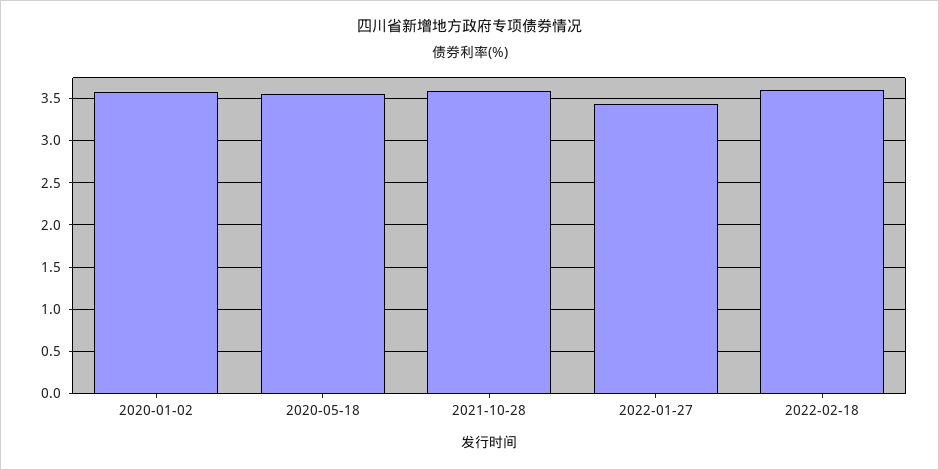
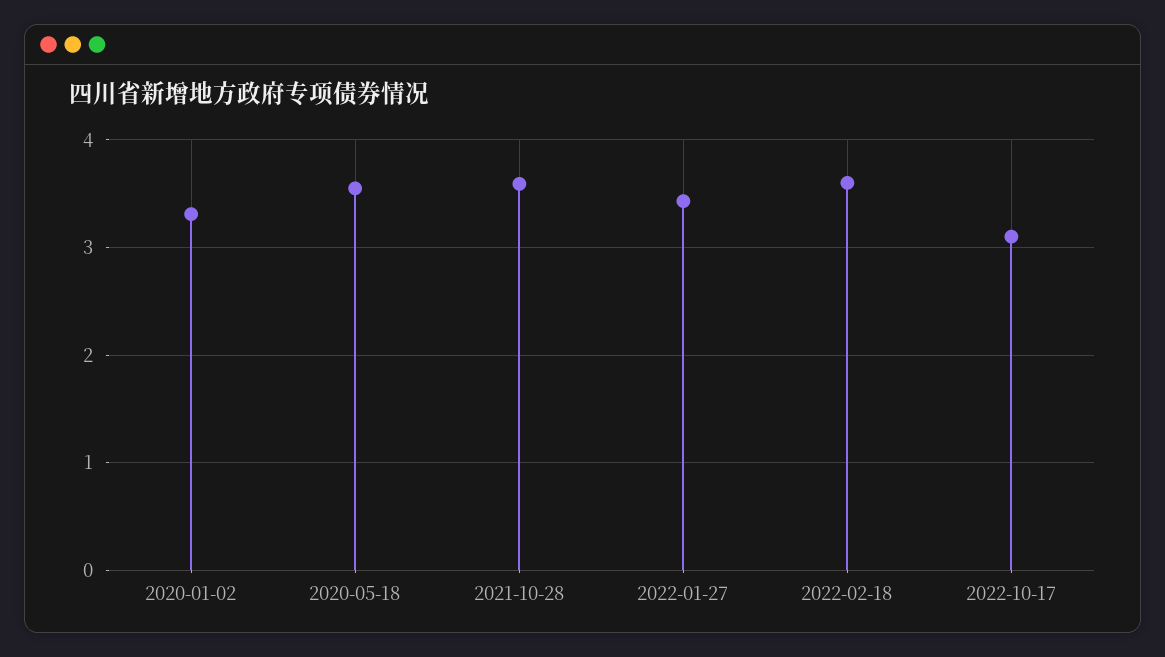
2020-01-02: 3.6 -> 3.3
2022-10-17: none -> 3.1

